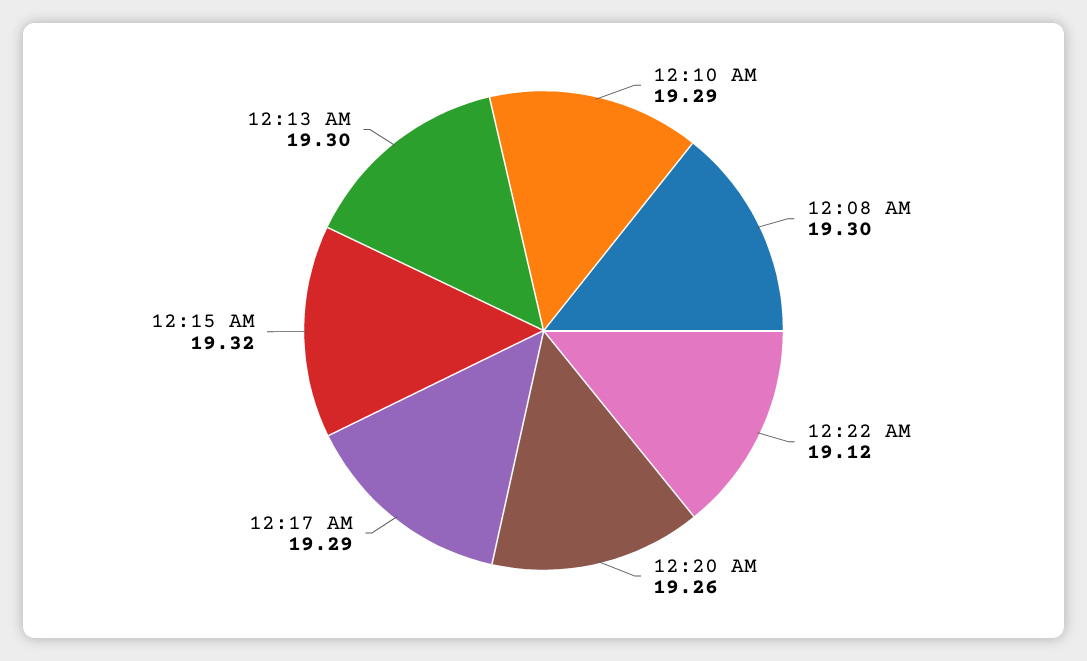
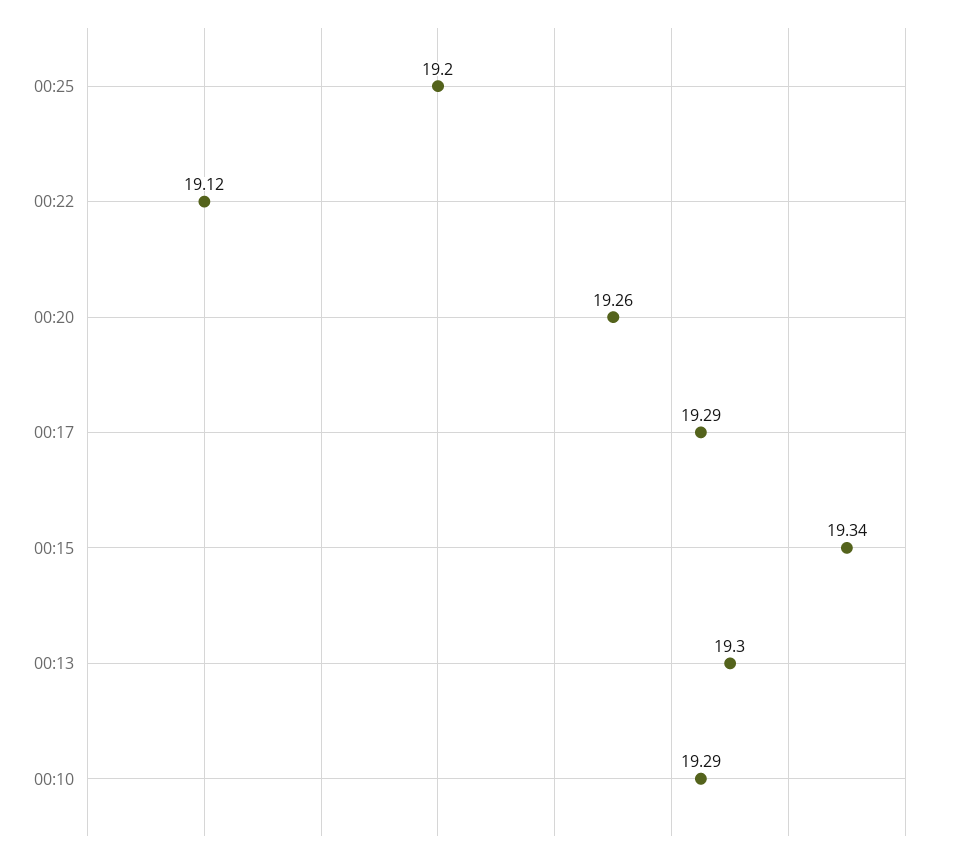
12:08 AM: 19.3 -> none
12:15 AM: 19.32 -> 19.34
00:25: none -> 19.2

